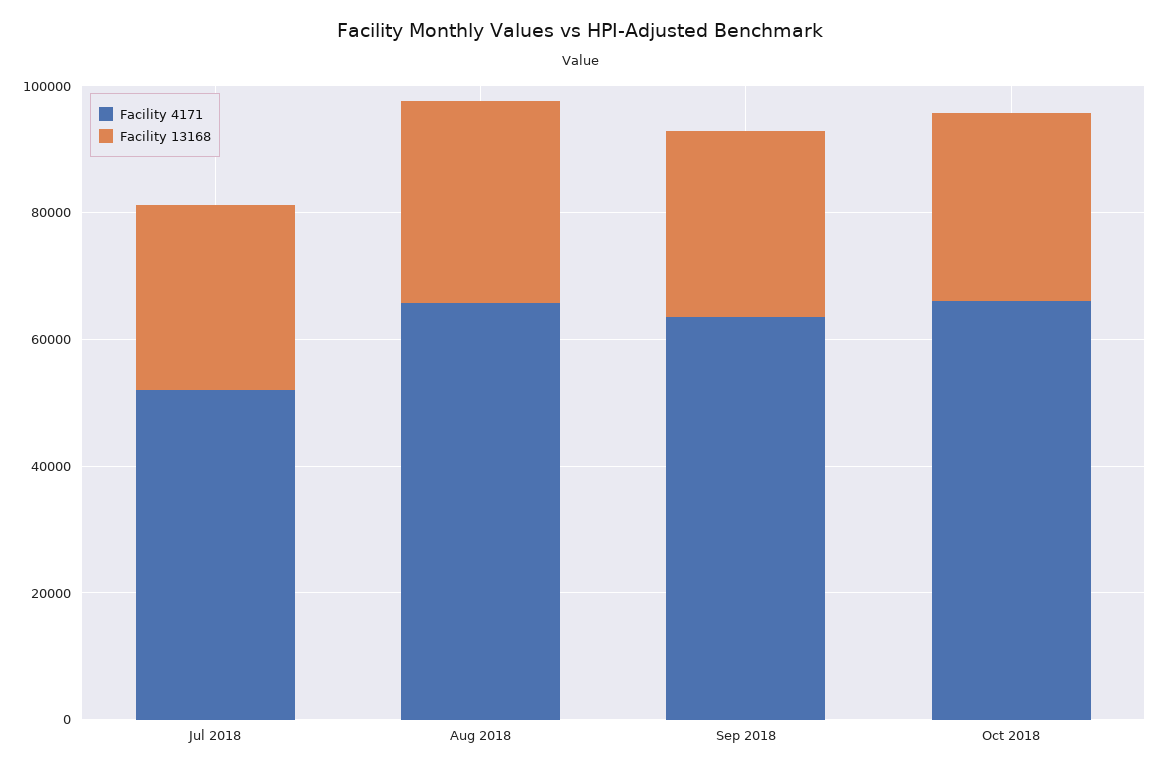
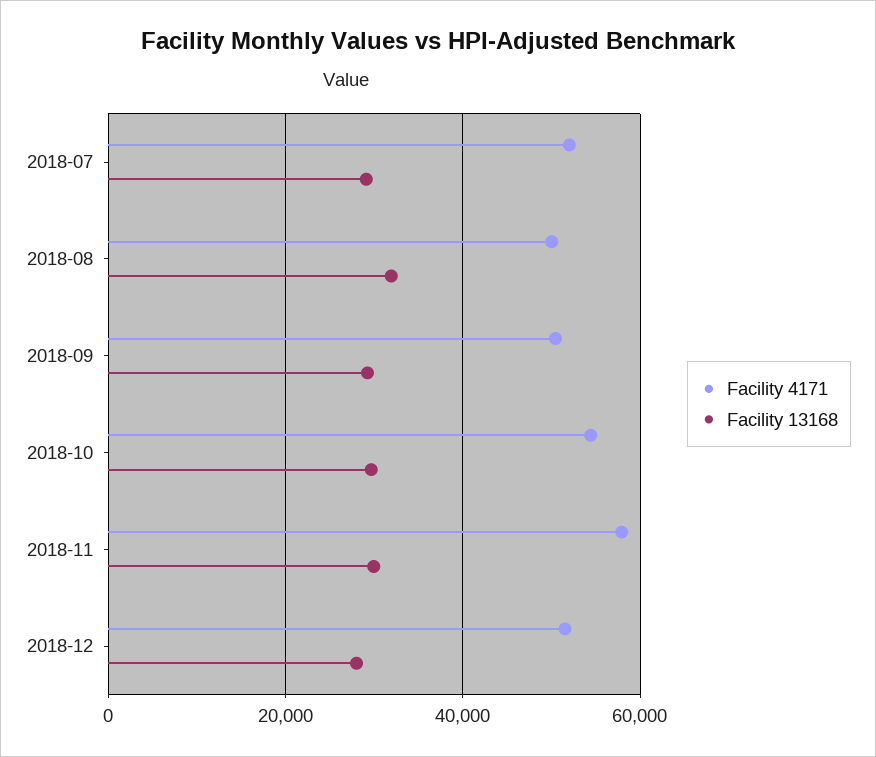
Facility 4171, Aug 2018: 65000 -> 50000
Facility 4171, Sep 2018: 65000 -> 50000
Facility 4171, Oct 2018: 65000 -> 54000
Facility 4171, 2018-11: none -> 58000
Facility 13168, 2018-11: none -> 30000
Facility 4171, 2018-12: none -> 52000
Facility 13168, 2018-12: none -> 28000

